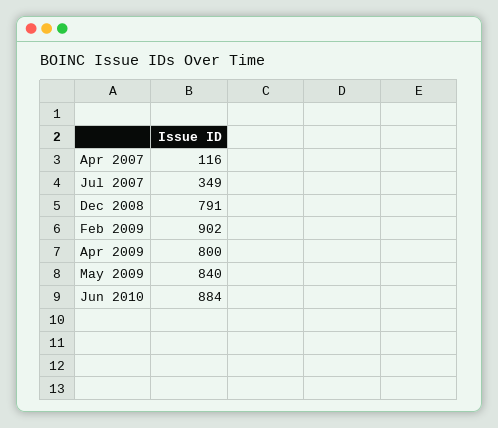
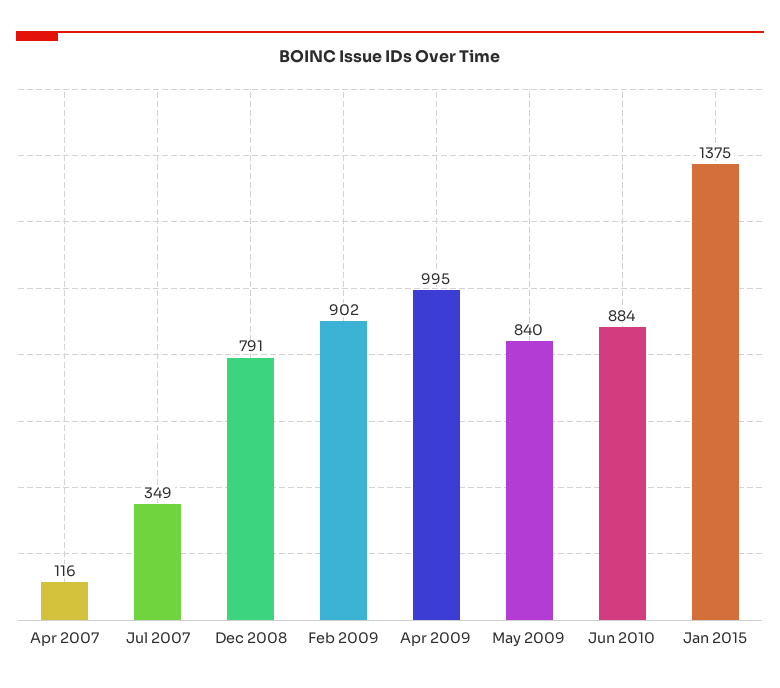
Apr 2009: 800 -> 995
Jan 2015: none -> 1375

